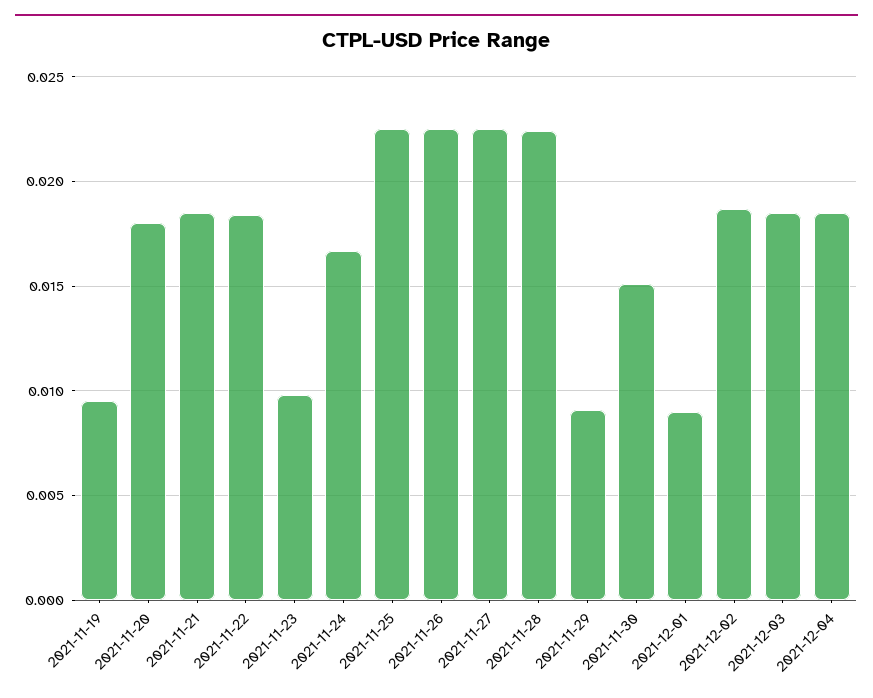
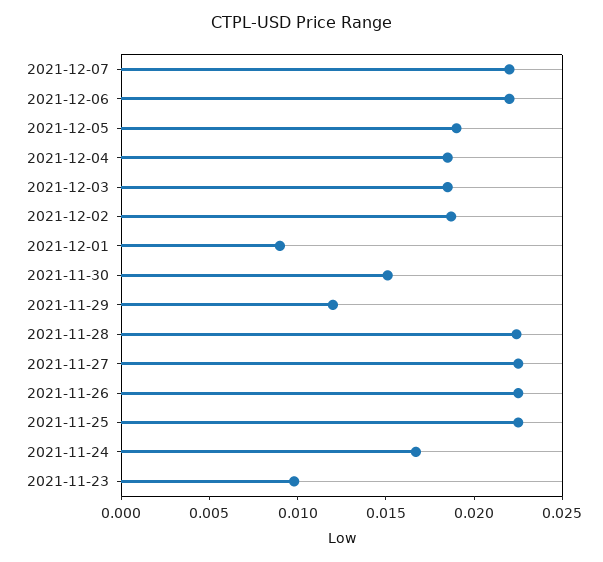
2021-11-19: 0.0095 -> none
2021-11-20: 0.018 -> none
2021-11-21: 0.0185 -> none
2021-11-22: 0.0185 -> none
2021-11-29: 0.009 -> 0.012
2021-12-07: none -> 0.022
2021-12-06: none -> 0.022
2021-12-05: none -> 0.019

